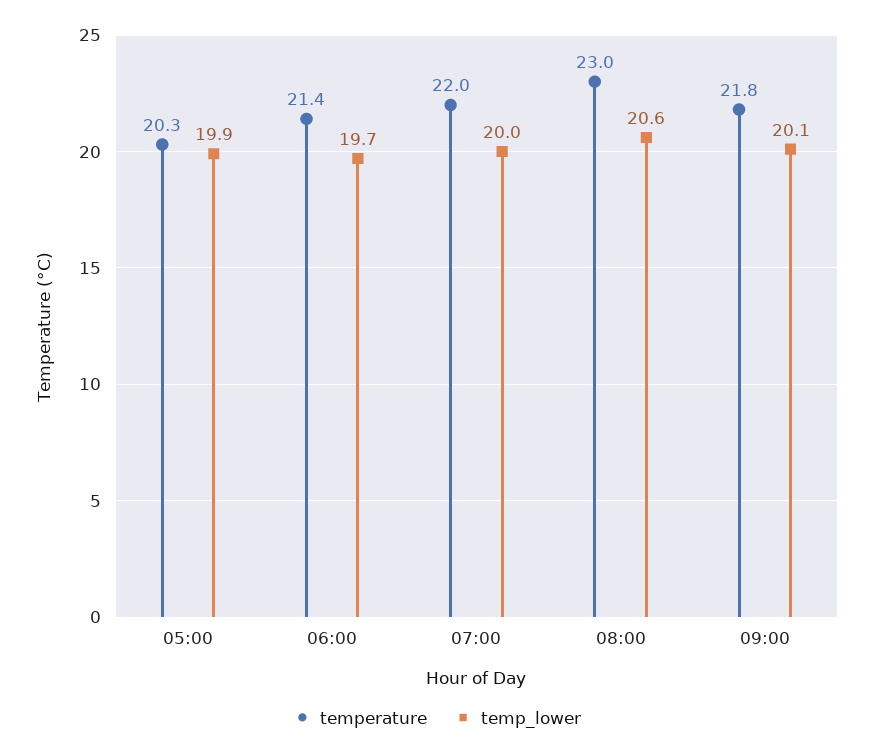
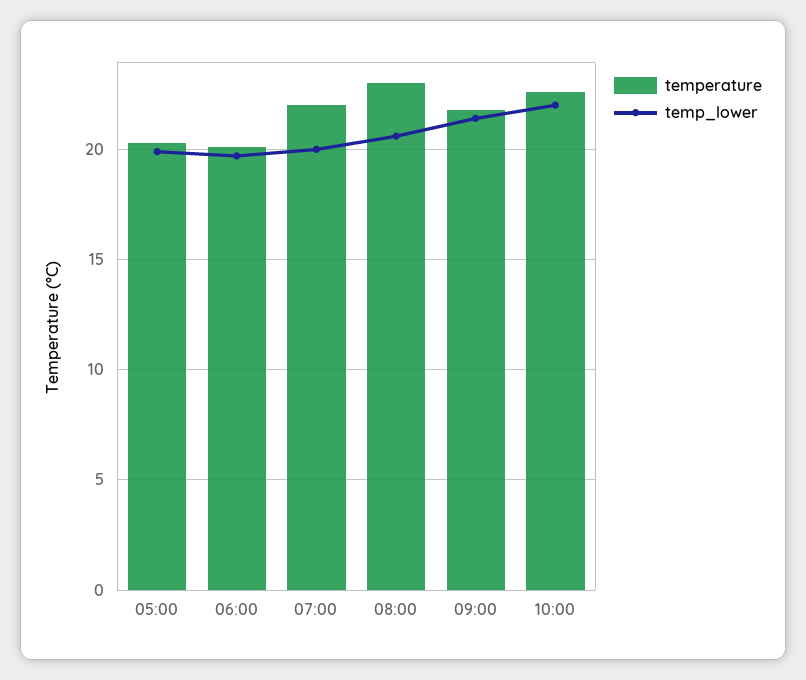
temperature, 06:00: 21.4 -> 20
temp_lower, 09:00: 20.1 -> 21.5
temperature, 10:00: none -> 22.5
temp_lower, 10:00: none -> 22

